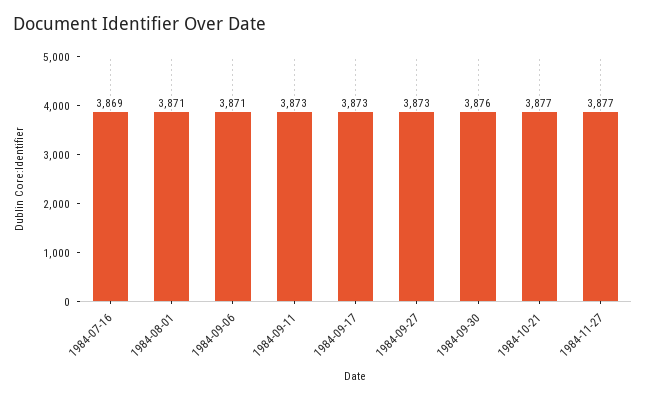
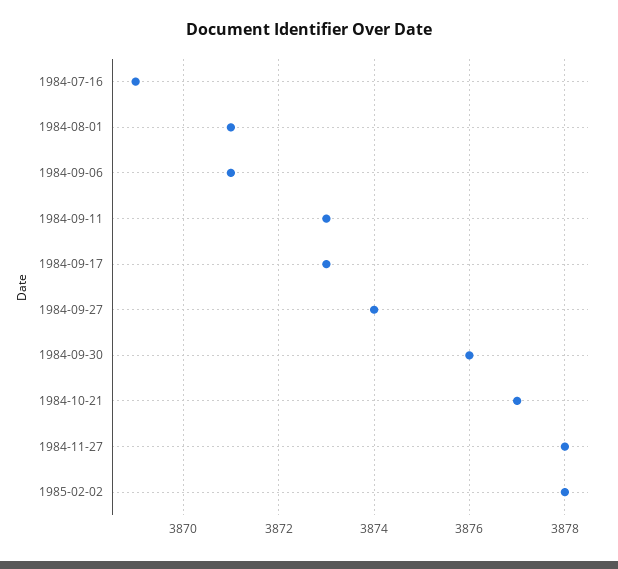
1984-09-27: 3873 -> 3874
1984-11-27: 3877 -> 3878
1985-02-02: none -> 3878

